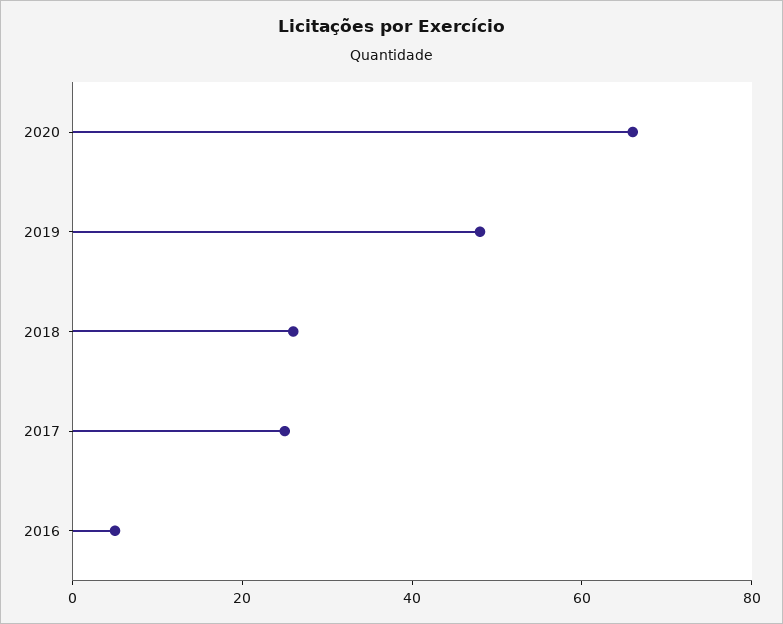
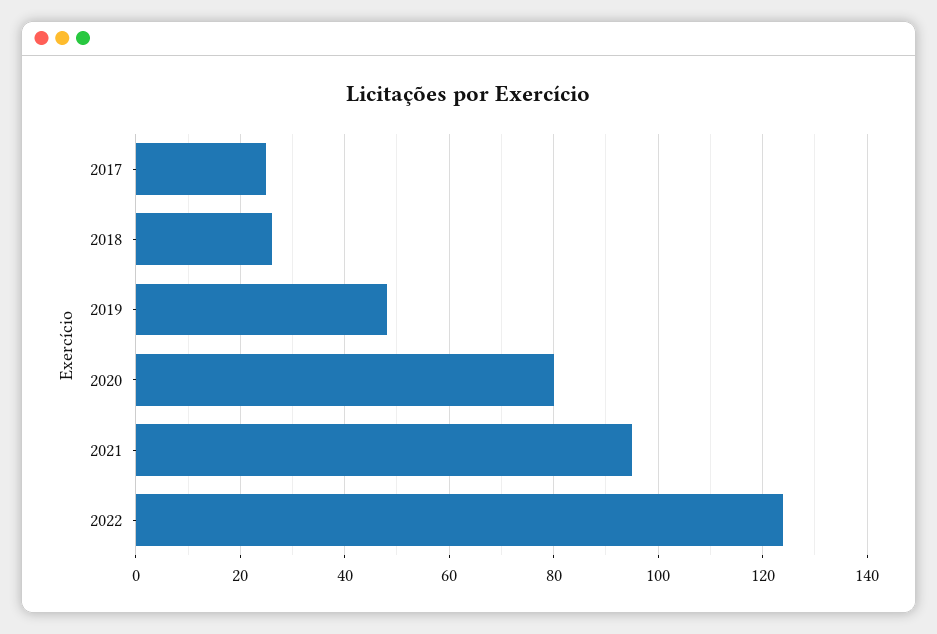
2020: 65 -> 80
2016: 5 -> none
2021: none -> 95
2022: none -> 125

